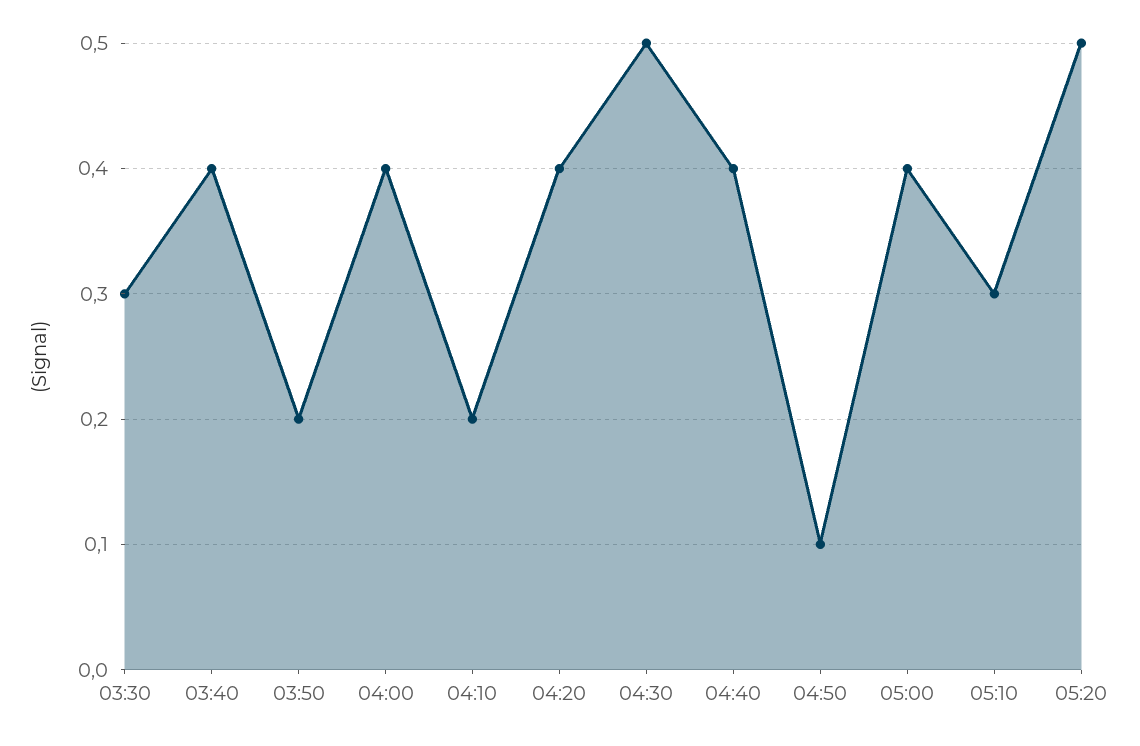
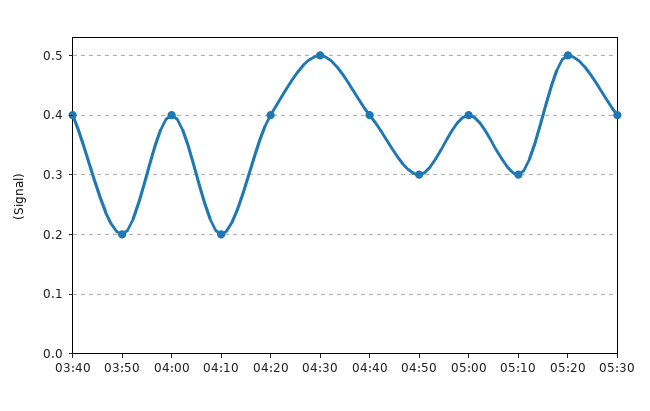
03:30: 0.3 -> none
04:50: 0.1 -> 0.3
05:30: none -> 0.4

